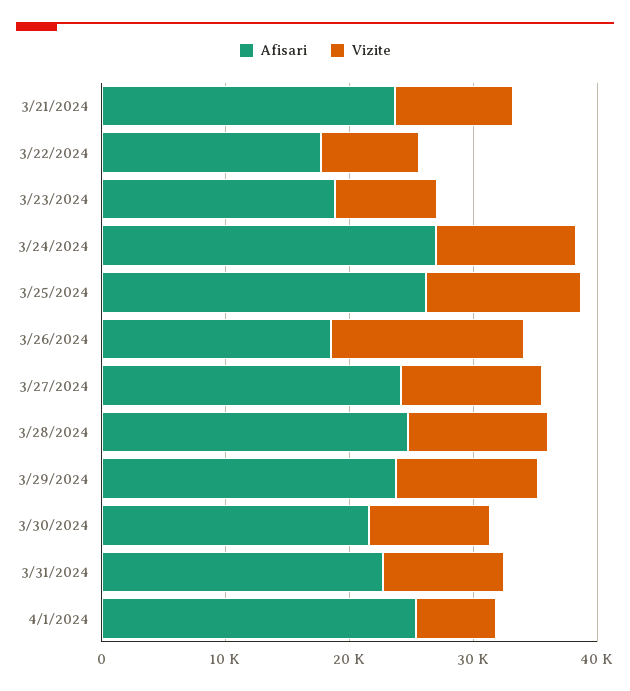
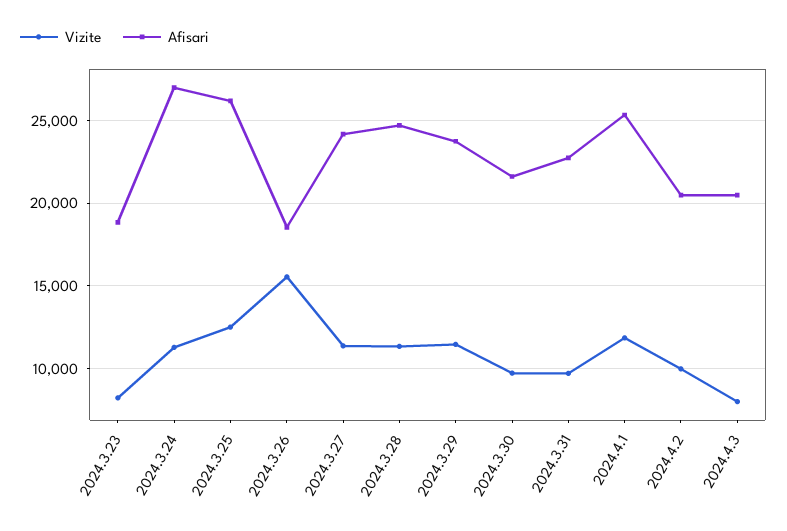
Afisari, 3/21/2024: 24000 -> none
Vizite, 3/21/2024: 10000 -> none
Afisari, 3/22/2024: 18000 -> none
Vizite, 3/22/2024: 8000 -> none
Vizite, 4/1/2024: 6000 -> 12000
Vizite, 2024.4.2: none -> 10000
Afisari, 2024.4.2: none -> 20500
Vizite, 2024.4.3: none -> 8000
Afisari, 2024.4.3: none -> 20500

